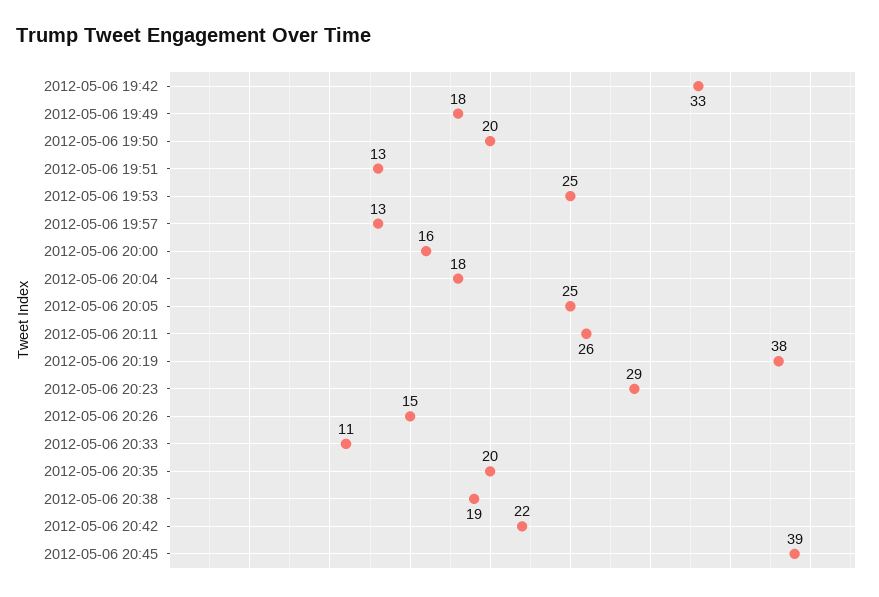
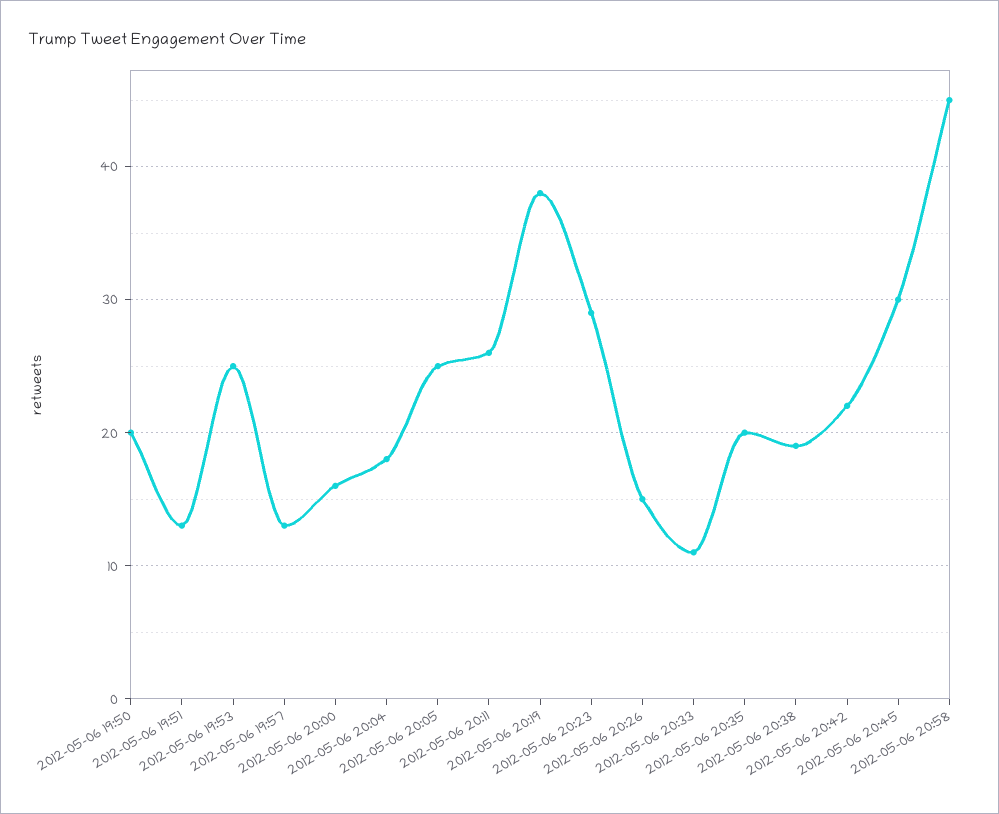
2012-05-06 19:42: 33 -> none
2012-05-06 19:49: 18 -> none
2012-05-06 20:45: 39 -> 30
2012-05-06 20:58: none -> 45

